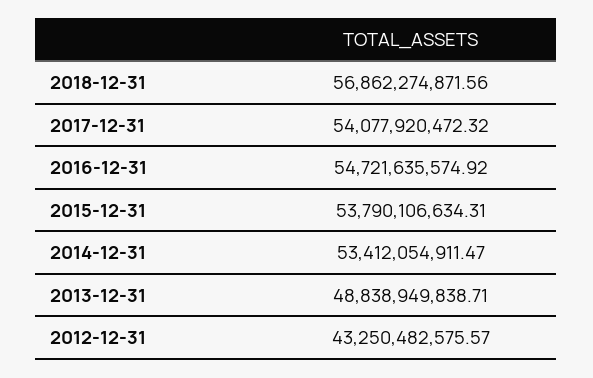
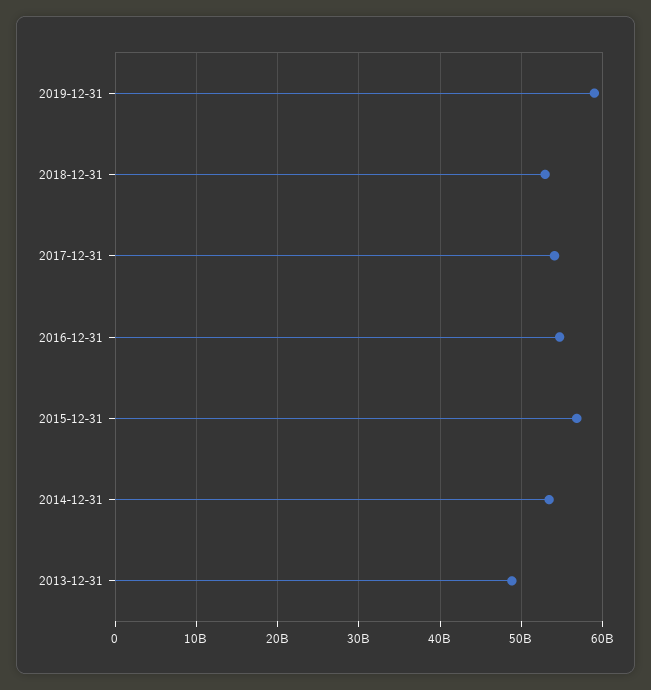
2018-12-31: 56862274871.56 -> 53000000000
2015-12-31: 53790106634.31 -> 57000000000
2012-12-31: 43250482575.57 -> none
2019-12-31: none -> 59000000000

